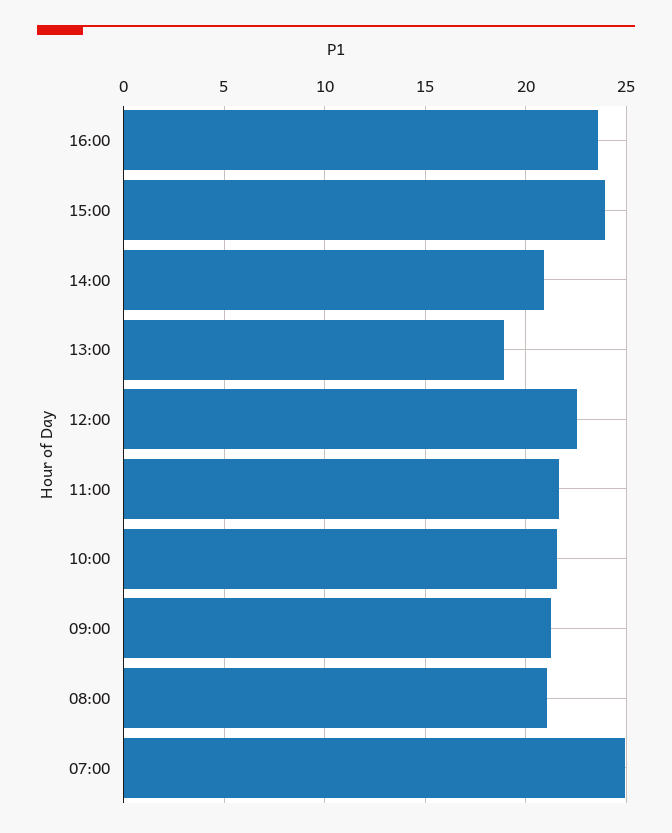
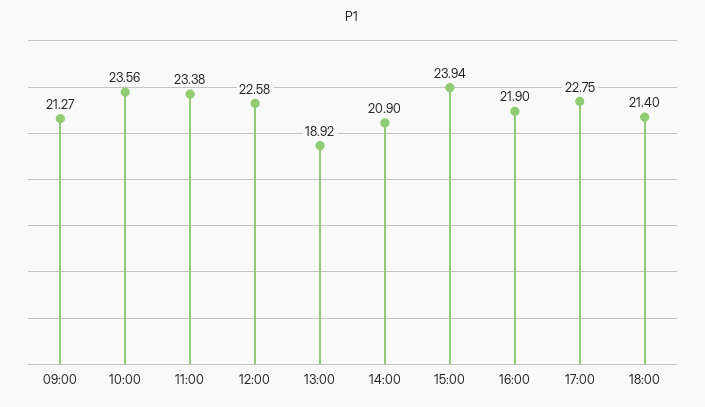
16:00: 23.5 -> 21.9
11:00: 21.5 -> 23.38
10:00: 21.5 -> 23.56
08:00: 21 -> none
07:00: 25 -> none
17:00: none -> 22.75
18:00: none -> 21.4

